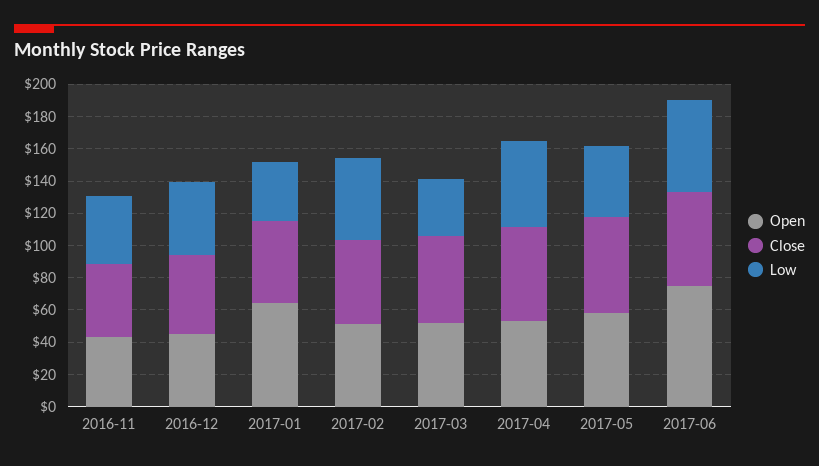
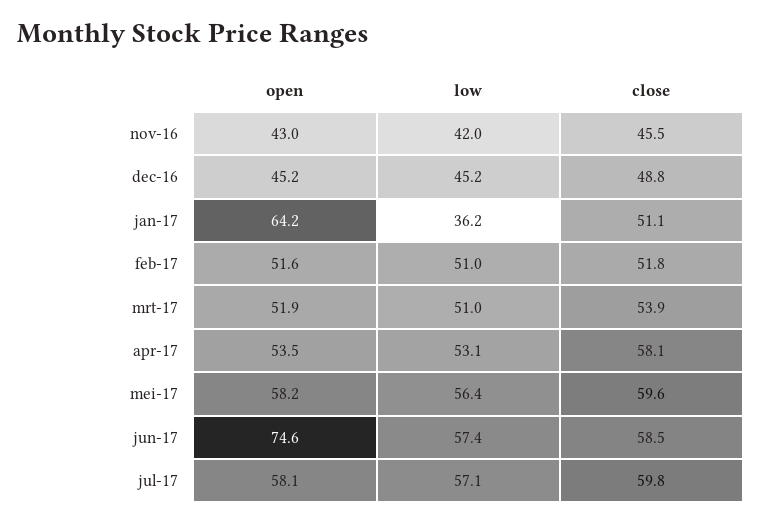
Low, 2017-03: 35 -> 51
Low, 2017-05: 45 -> 56.4
Open, jul-17: none -> 58.1
Low, jul-17: none -> 57.1
Close, jul-17: none -> 59.8

